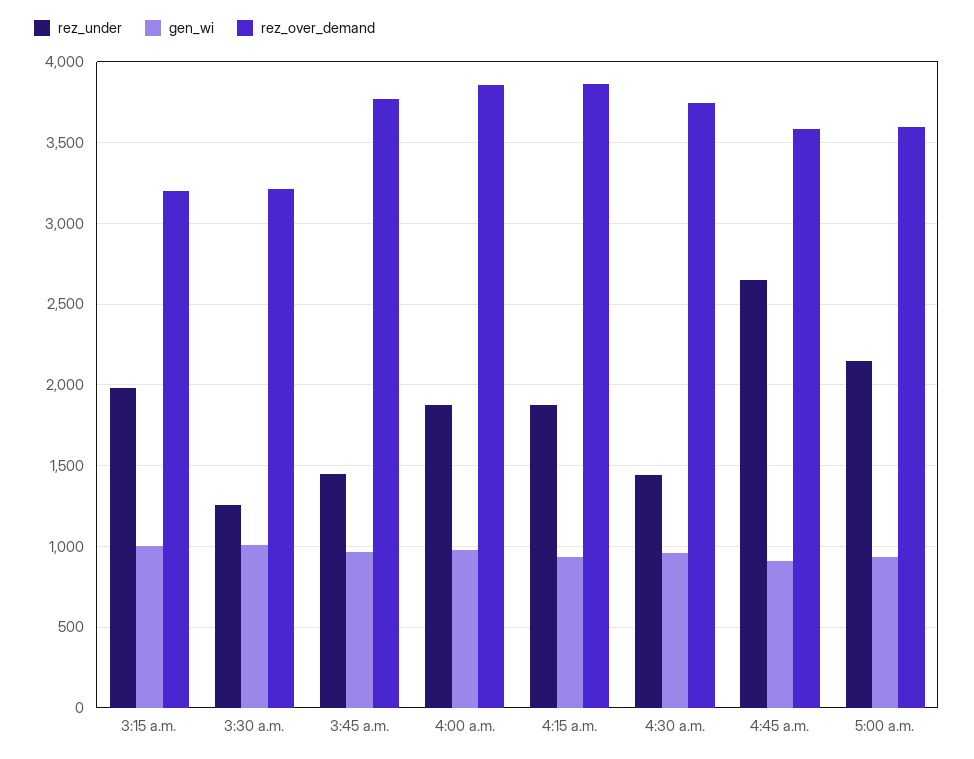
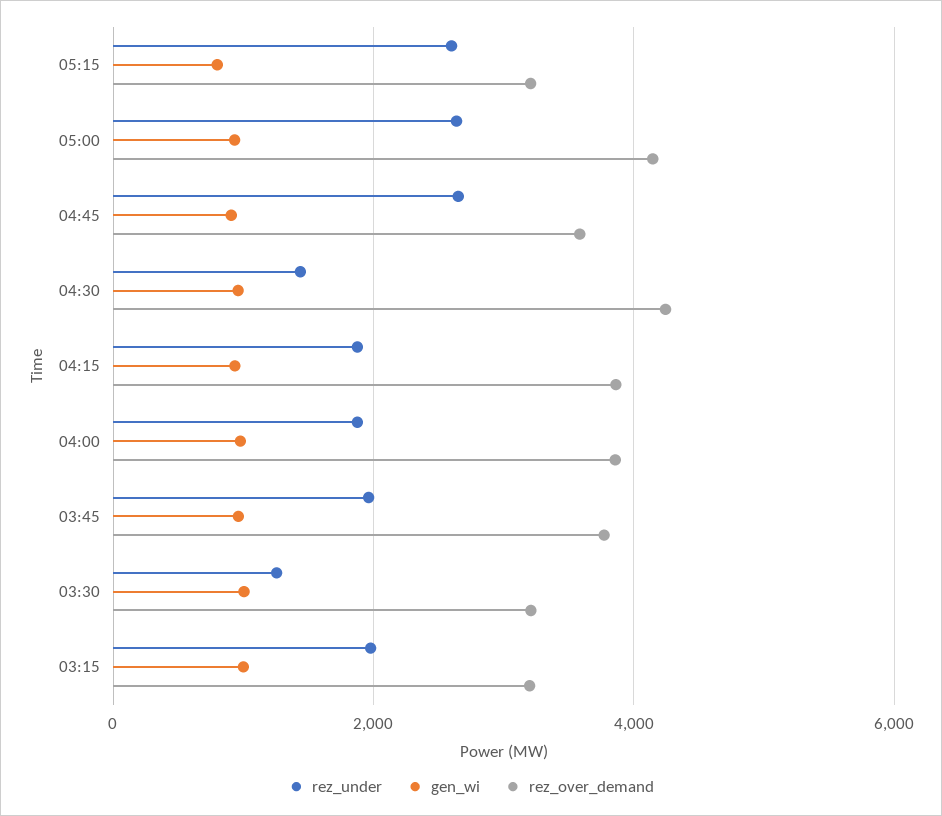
rez_under, 3:45 a.m.: 1450 -> 2000
rez_over_demand, 4:30 a.m.: 3750 -> 4200
rez_under, 5:00 a.m.: 2150 -> 2600
rez_over_demand, 5:00 a.m.: 3600 -> 4200
rez_under, 05:15: none -> 2600
gen_wi, 05:15: none -> 800
rez_over_demand, 05:15: none -> 3200

